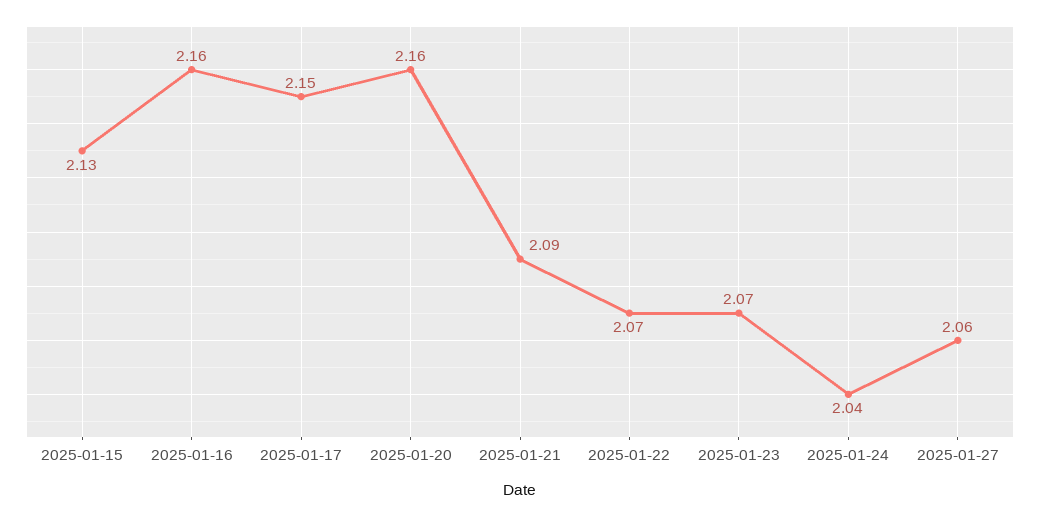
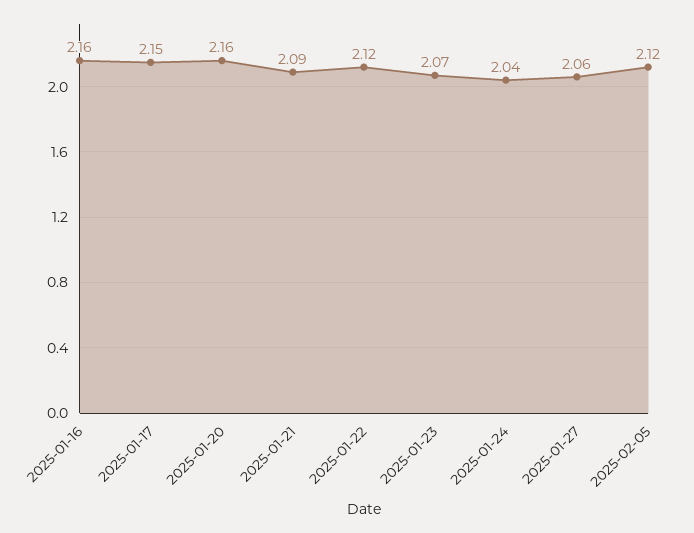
2025-01-15: 2.13 -> none
2025-01-22: 2.07 -> 2.12
2025-02-05: none -> 2.12

